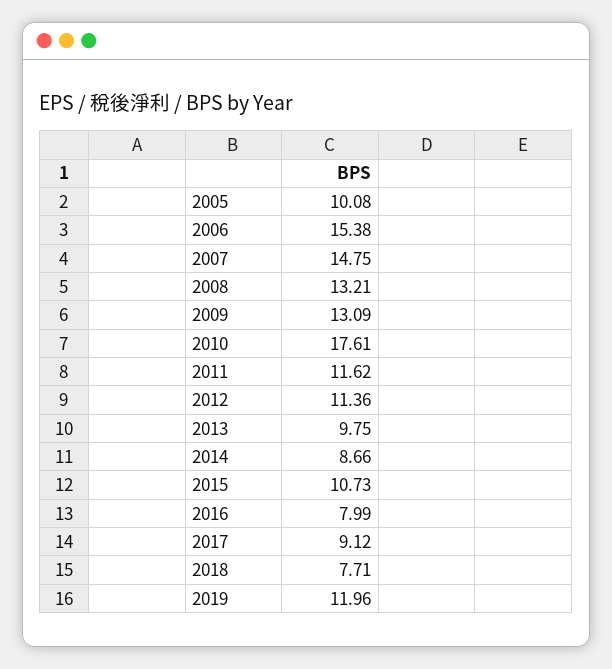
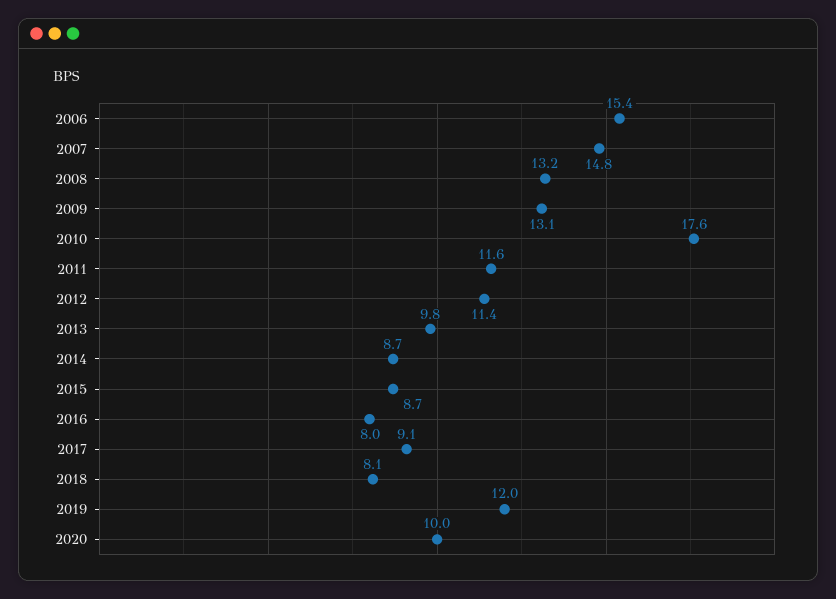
2005: 10.08 -> none
2015: 10.73 -> 8.7
2018: 7.71 -> 8.1
2020: none -> 10

